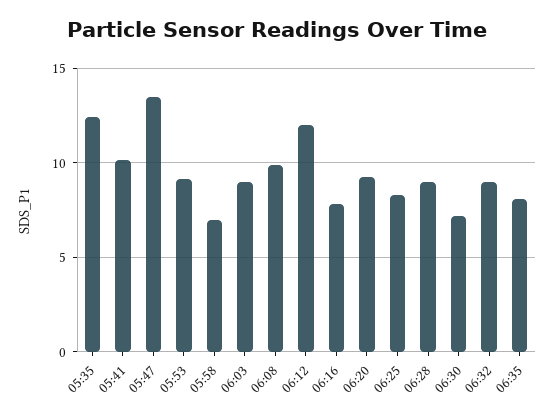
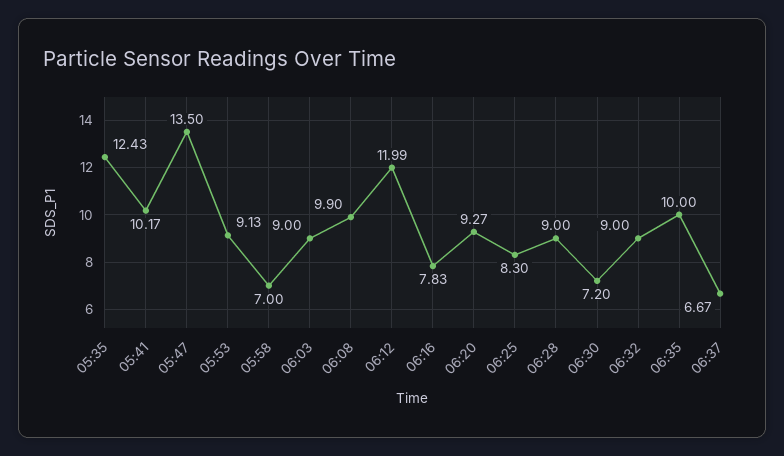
06:35: 8 -> 10
06:37: none -> 6.67

